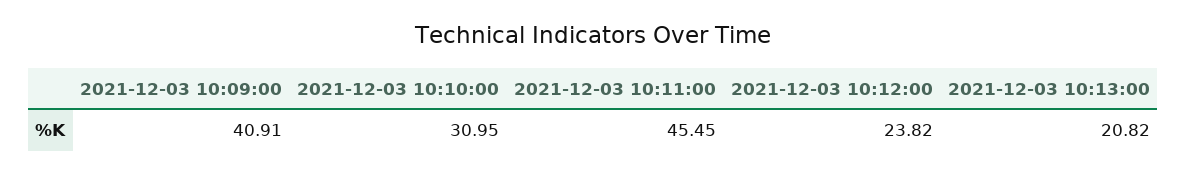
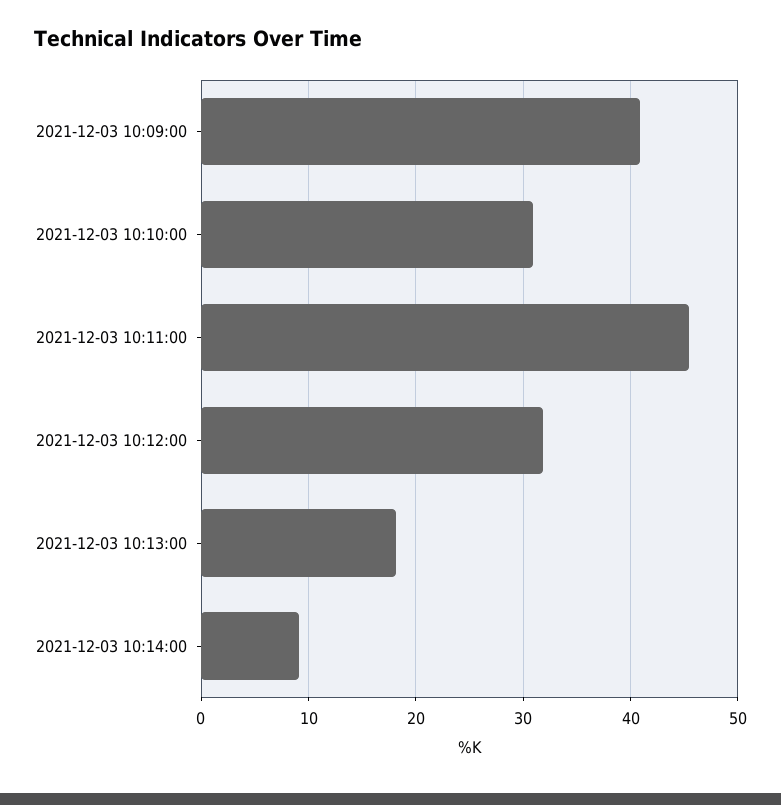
2021-12-03 10:12:00: 23.82 -> 32
2021-12-03 10:13:00: 20.82 -> 18
2021-12-03 10:14:00: none -> 9

